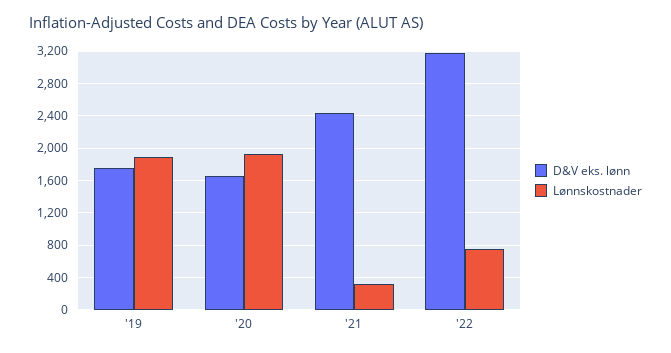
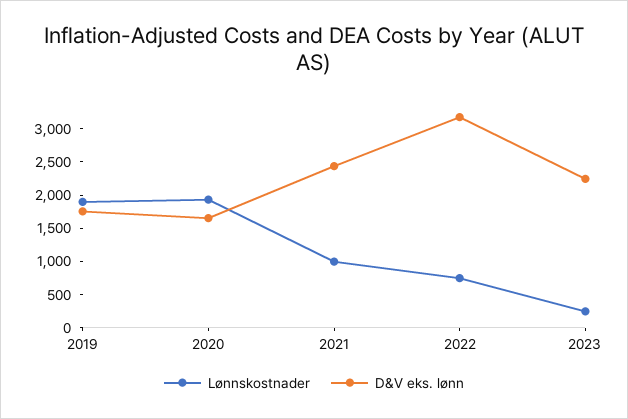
Lønnskostnader, '21: 300 -> 1000
Lønnskostnader, 2023: none -> 250
D&V eks. lønn, 2023: none -> 2250

